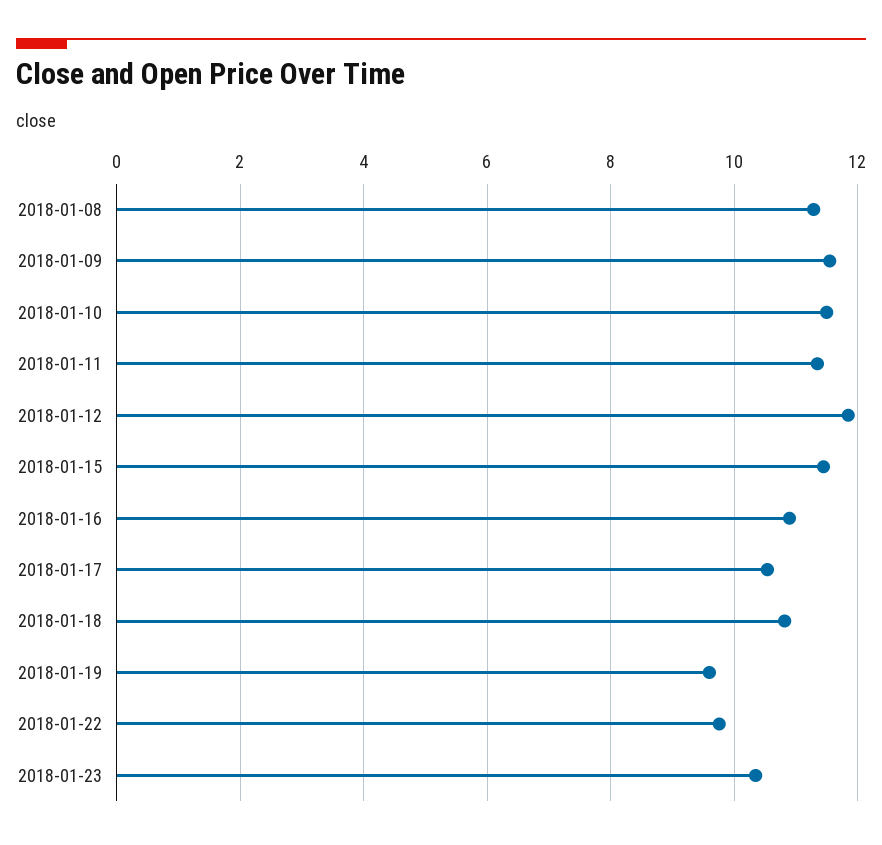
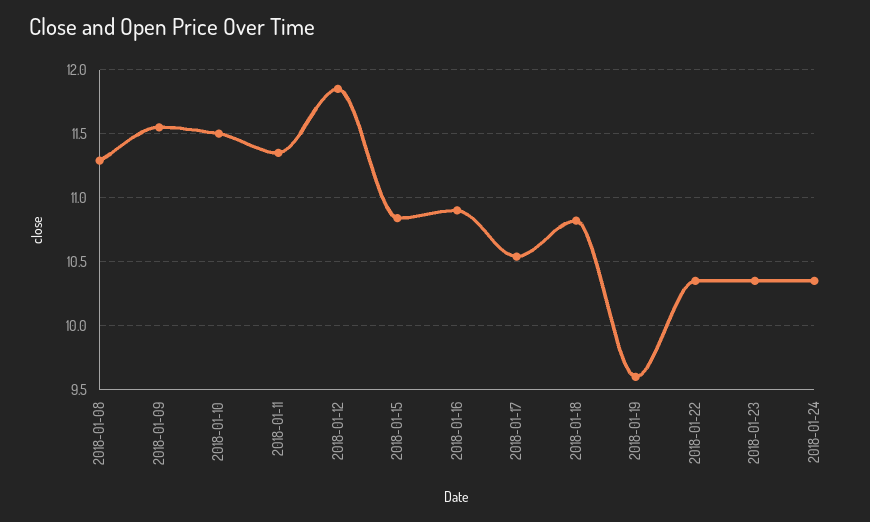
2018-01-15: 11.4 -> 10.85
2018-01-22: 9.8 -> 10.35
2018-01-24: none -> 10.35

